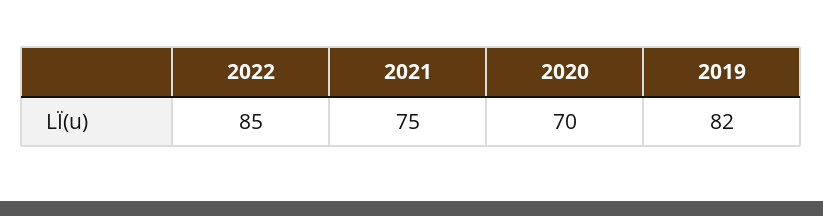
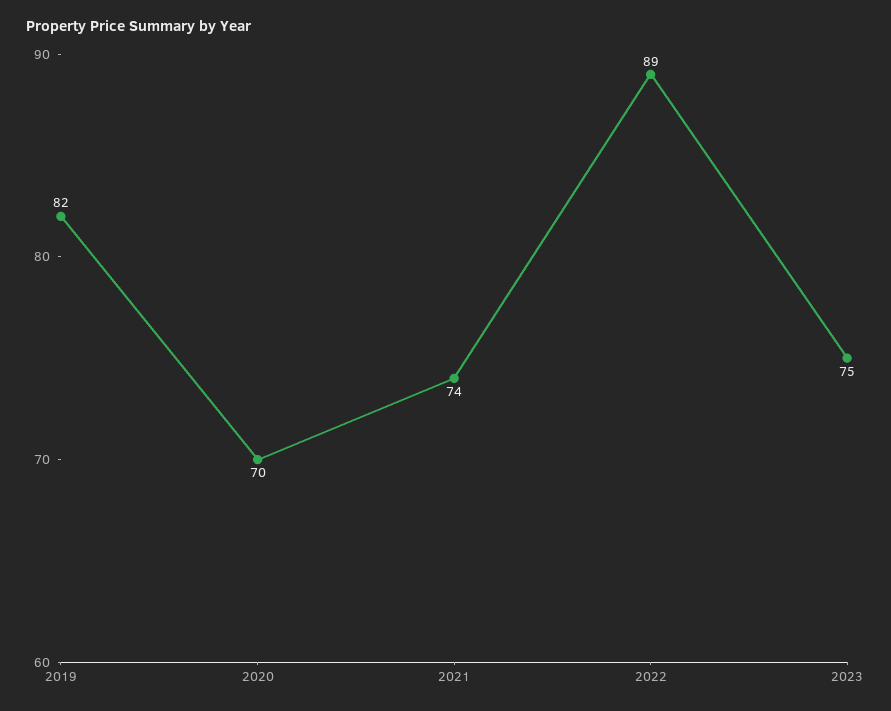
2022: 85 -> 89
2021: 75 -> 74
2023: none -> 75

